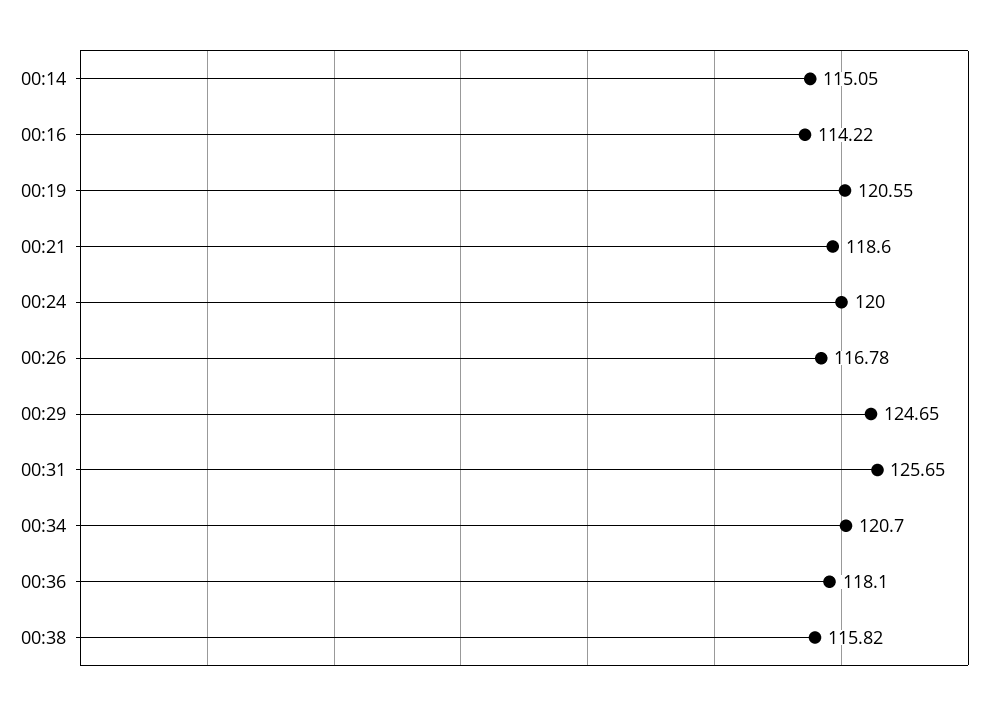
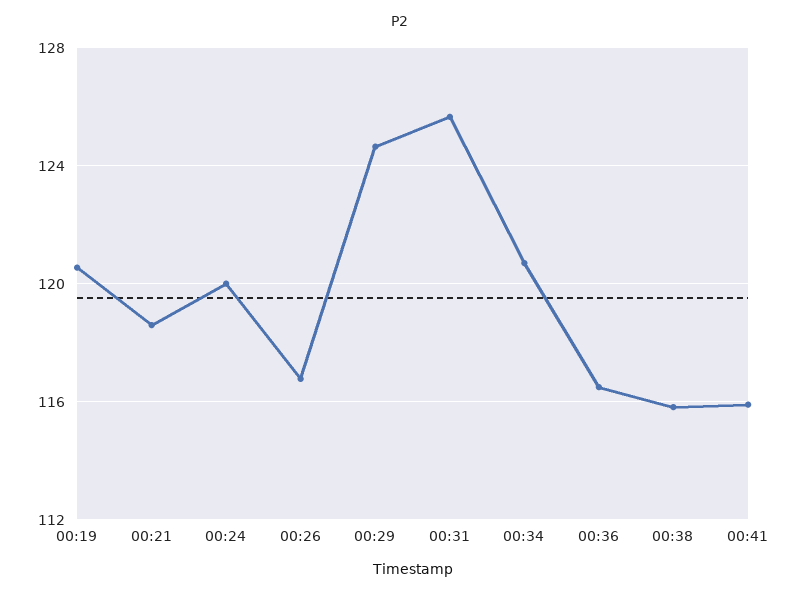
00:14: 115.05 -> none
00:16: 114.22 -> none
00:36: 118.1 -> 116.5
00:41: none -> 116

